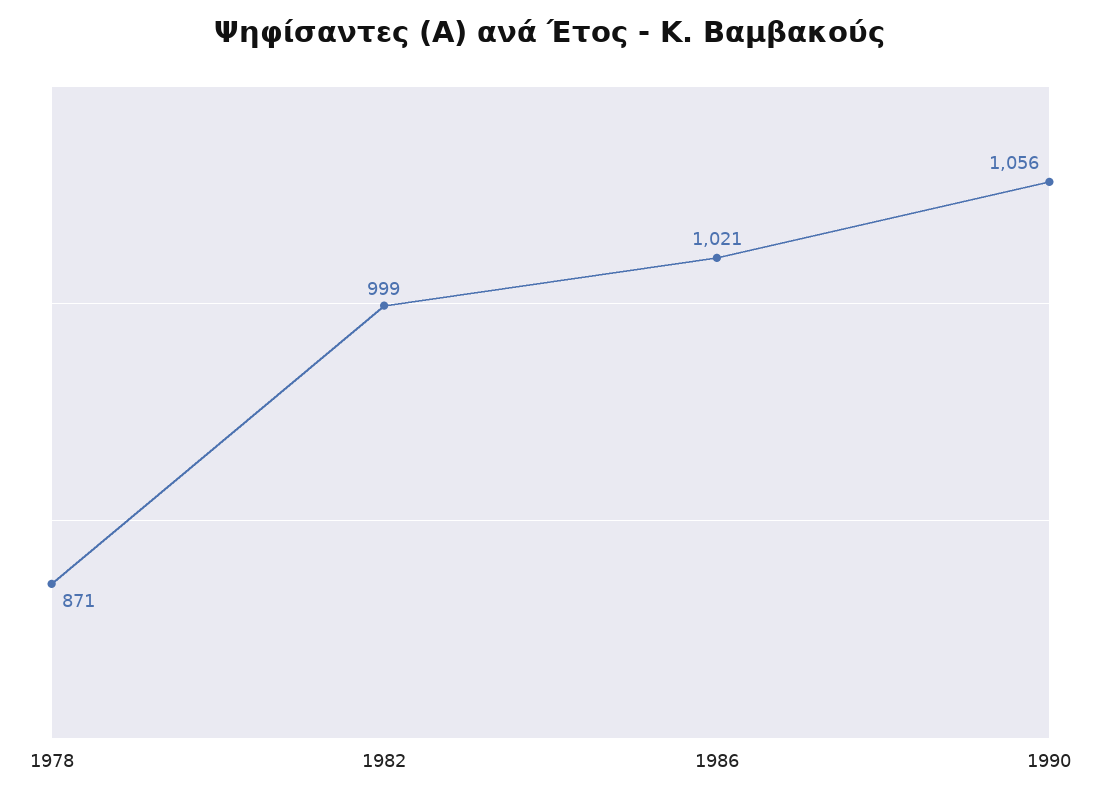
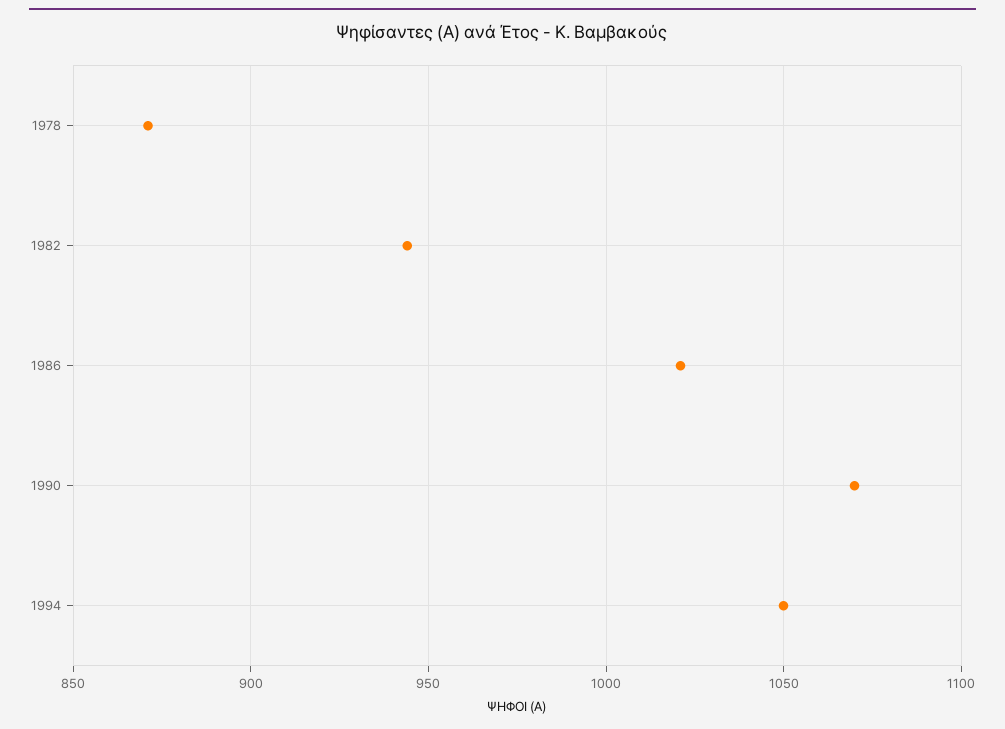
1982: 999 -> 945
1990: 1056 -> 1070
1994: none -> 1050

